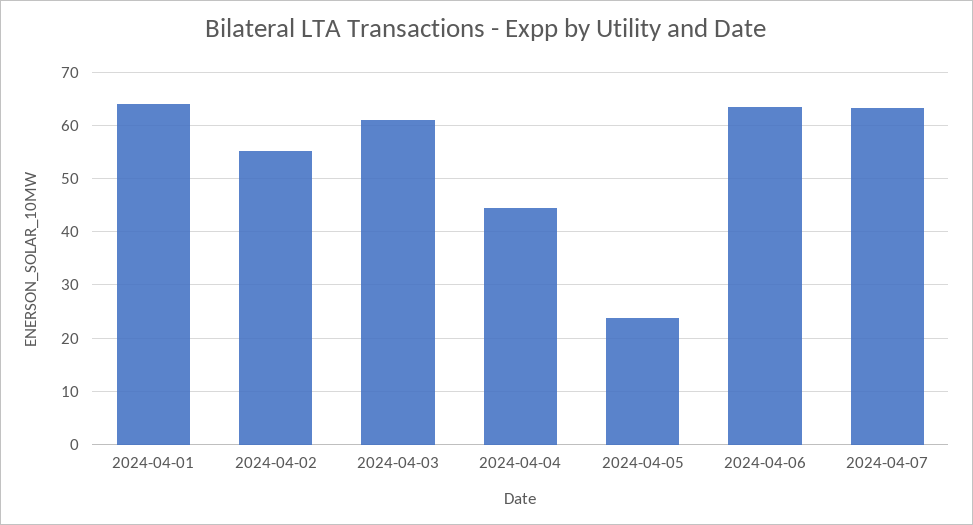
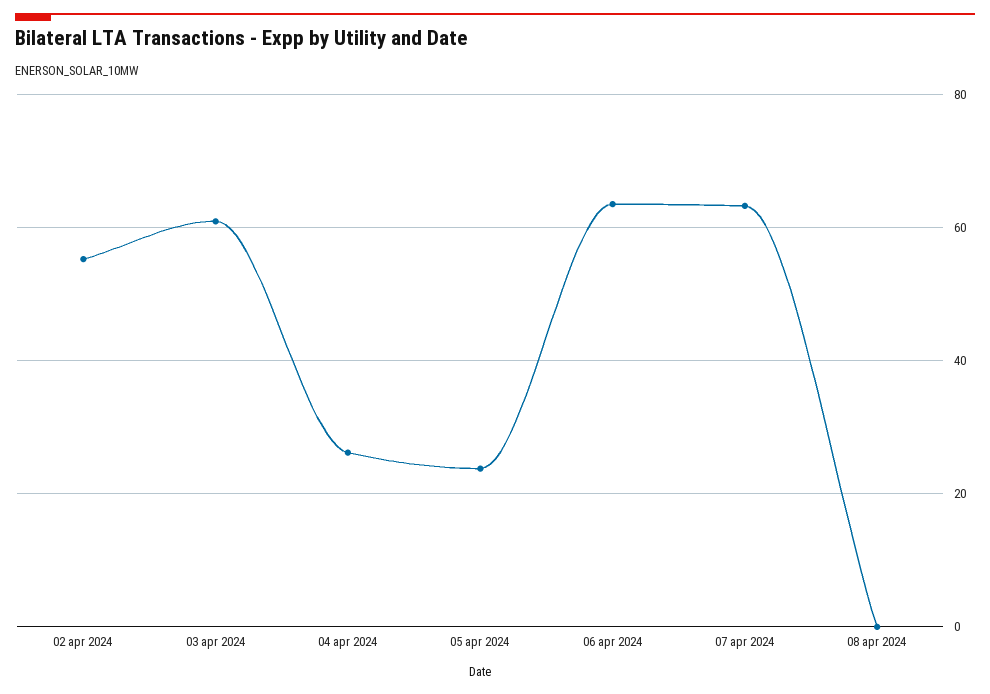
2024-04-01: 64 -> none
2024-04-04: 44 -> 26
08 apr 2024: none -> 0

